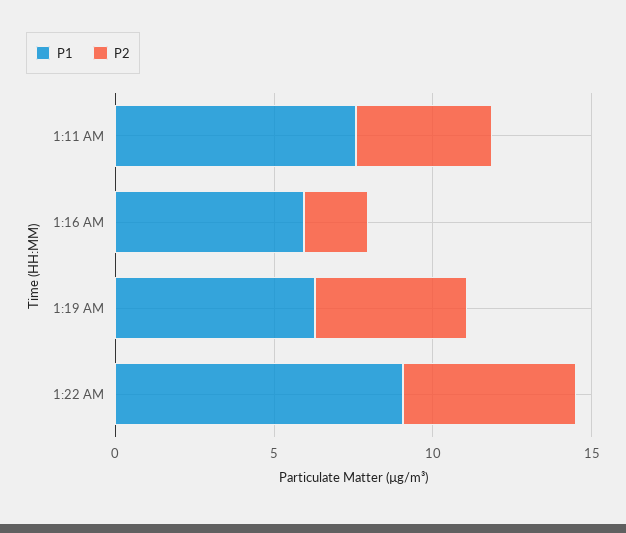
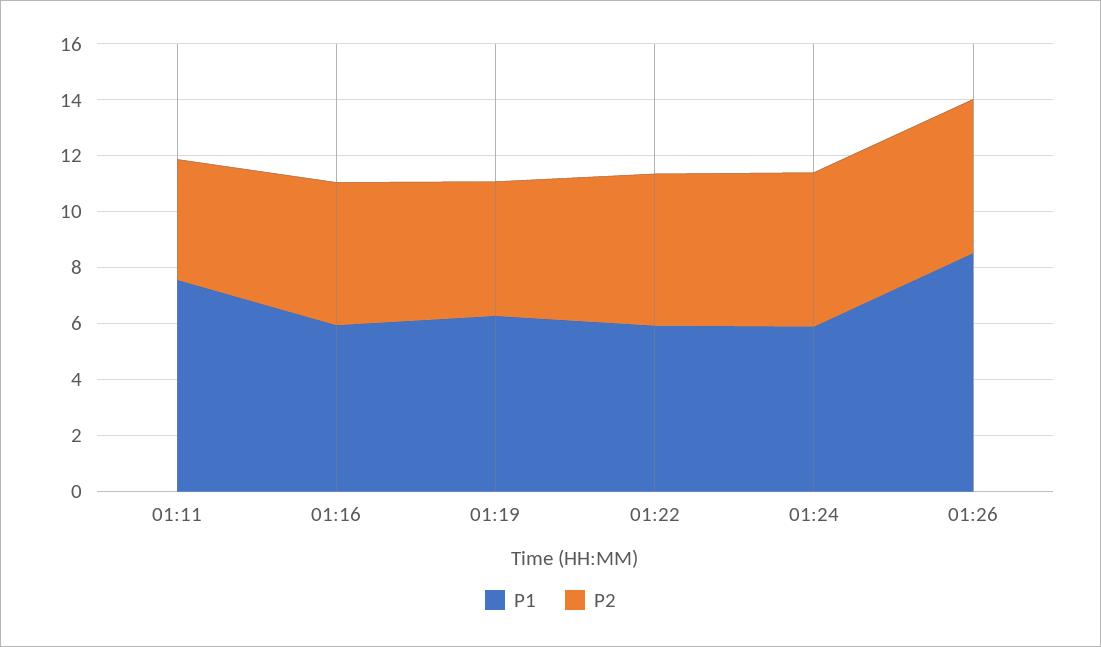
P2, 1:16 AM: 2 -> 5
P1, 1:22 AM: 9 -> 6
P1, 01:24: none -> 6
P2, 01:24: none -> 5.5
P1, 01:26: none -> 8.5
P2, 01:26: none -> 5.5

